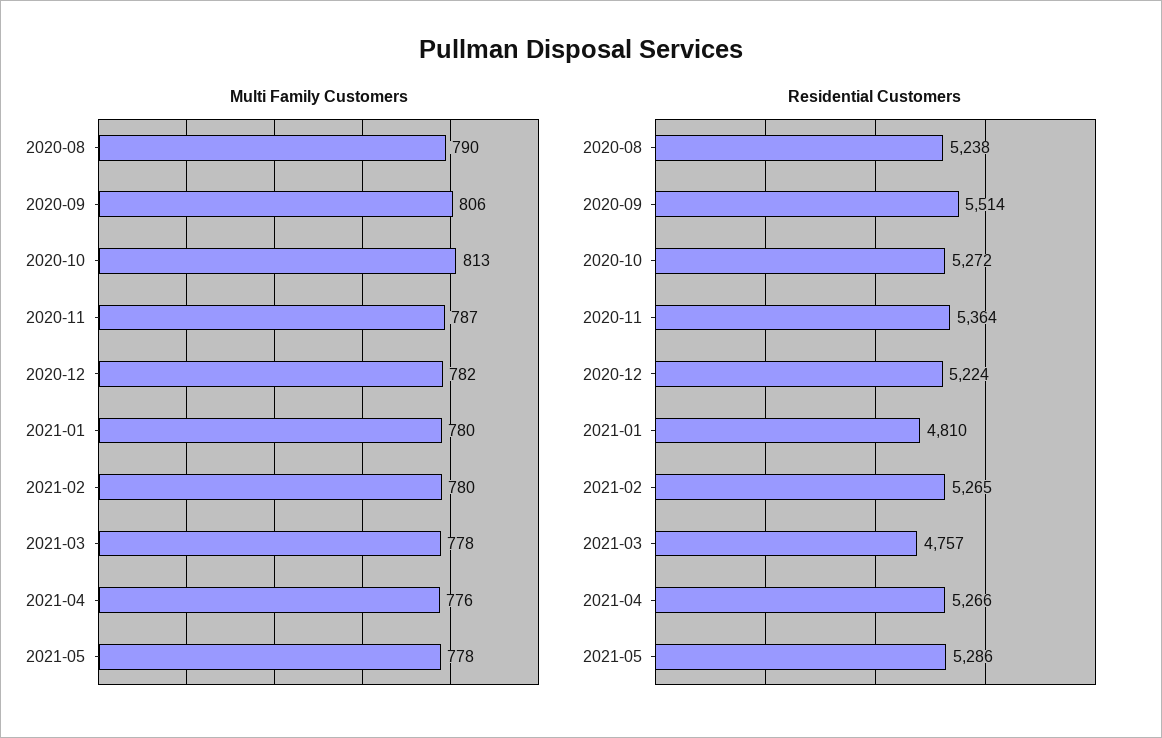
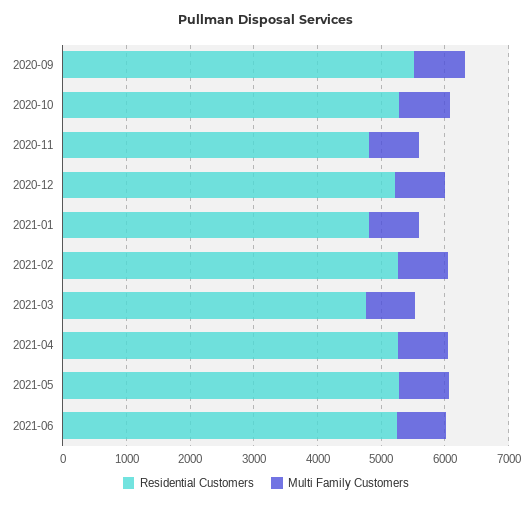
Multi Family Customers, 2020-08: 790 -> none
Residential Customers, 2020-08: 5238 -> none
Residential Customers, 2020-11: 5364 -> 4800
Residential Customers, 2021-06: none -> 5200
Multi Family Customers, 2021-06: none -> 800

